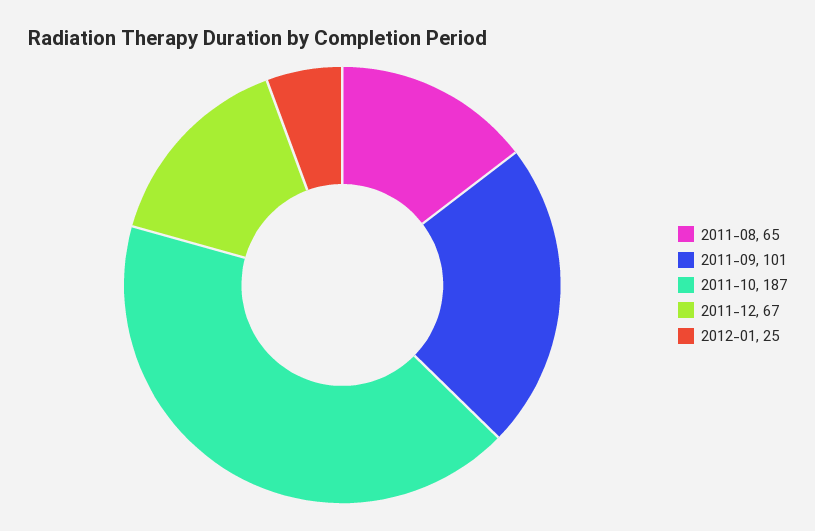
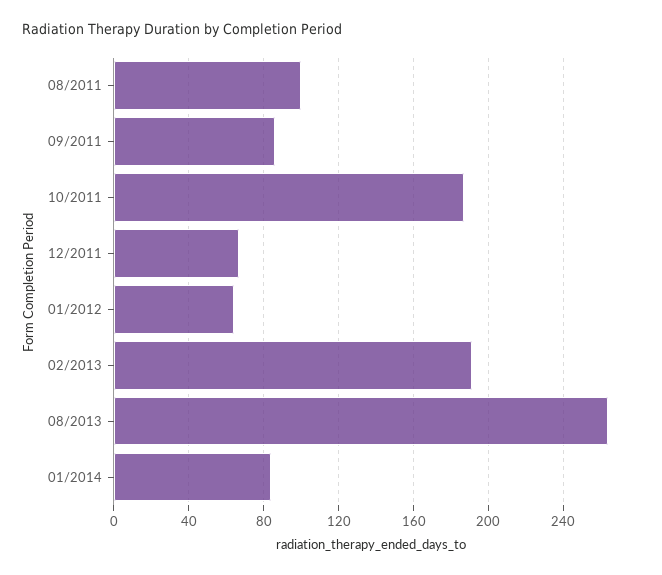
2011-08: 65 -> 100
2011-09: 101 -> 85
2012-01: 25 -> 65
02/2013: none -> 190
08/2013: none -> 265
01/2014: none -> 85

